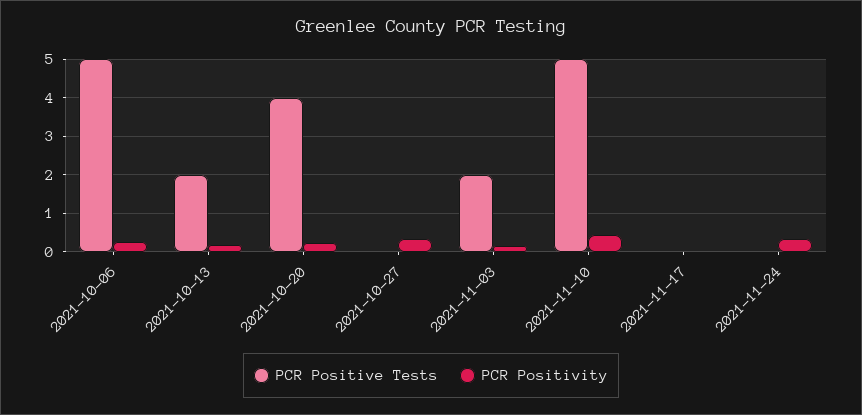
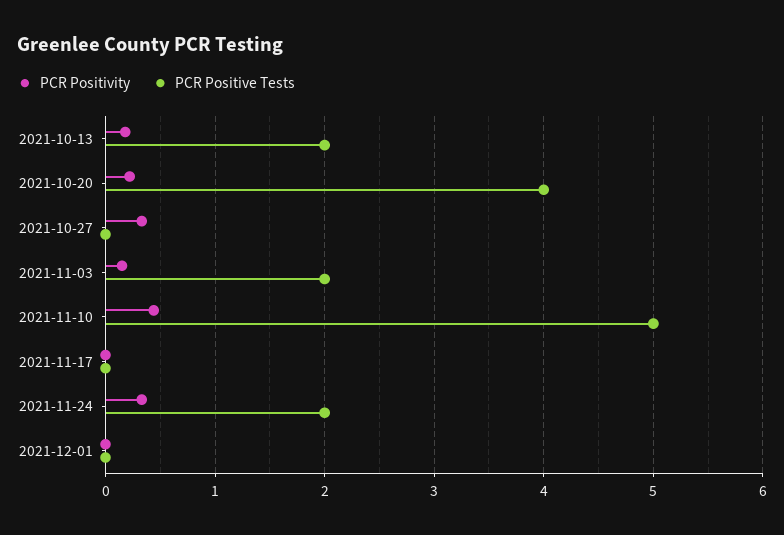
PCR Positive Tests, 2021-10-06: 5 -> none
PCR Positivity, 2021-10-06: 0.2 -> none
PCR Positive Tests, 2021-11-24: 0 -> 2
PCR Positivity, 2021-12-01: none -> 0
PCR Positive Tests, 2021-12-01: none -> 0

